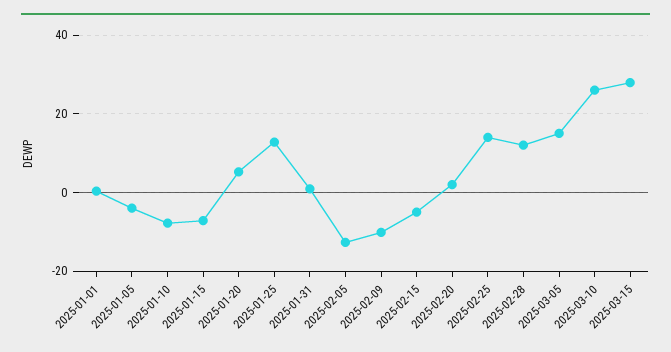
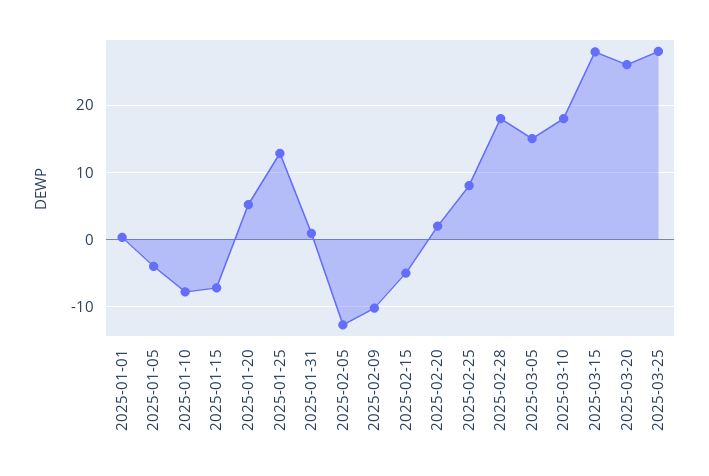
2025-02-25: 14 -> 8
2025-02-28: 12 -> 18
2025-03-10: 26 -> 18
2025-03-20: none -> 26
2025-03-25: none -> 28

